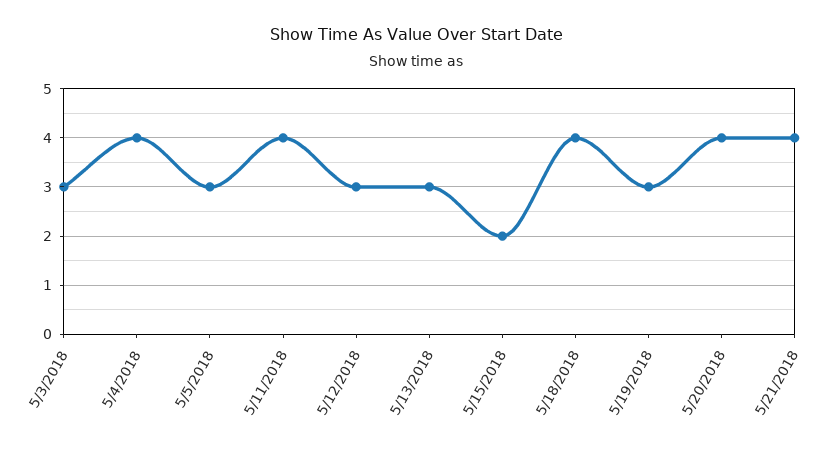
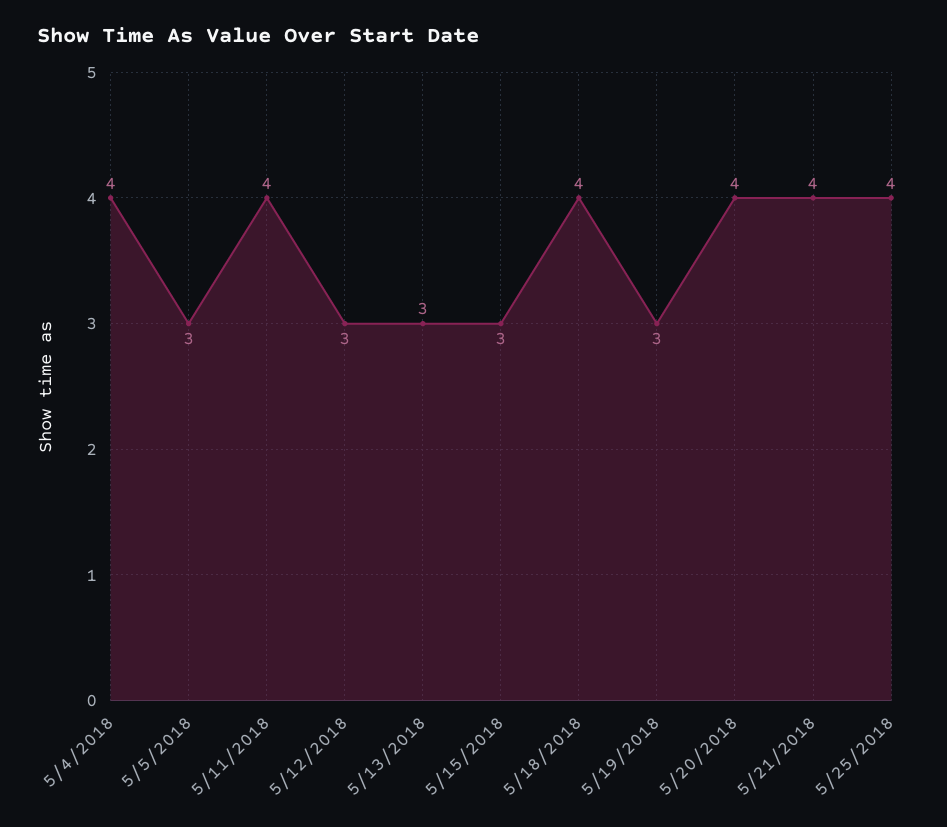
5/3/2018: 3 -> none
5/15/2018: 2 -> 3
5/25/2018: none -> 4

